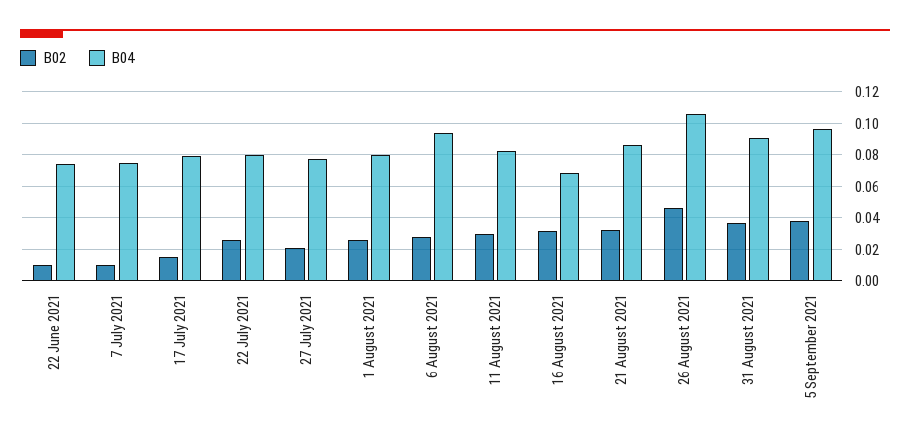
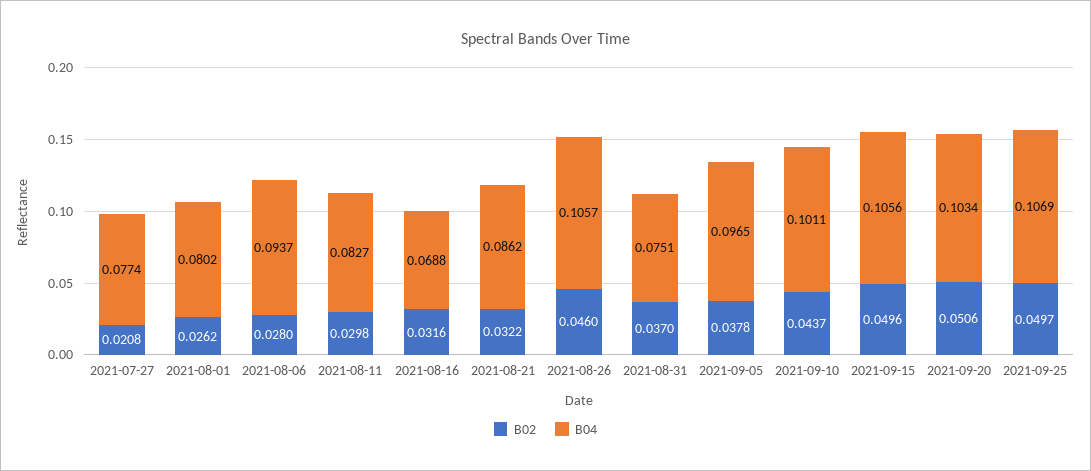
B02, 22 June 2021: 0.01 -> none
B04, 22 June 2021: 0.075 -> none
B02, 7 July 2021: 0.01 -> none
B04, 7 July 2021: 0.075 -> none
B02, 17 July 2021: 0.015 -> none
B04, 17 July 2021: 0.08 -> none
B02, 22 July 2021: 0.025 -> none
B04, 22 July 2021: 0.08 -> none
B04, 31 August 2021: 0.09 -> 0.0751
B02, 2021-09-10: none -> 0.0437
B04, 2021-09-10: none -> 0.1011
B02, 2021-09-15: none -> 0.0496
B04, 2021-09-15: none -> 0.1056
B02, 2021-09-20: none -> 0.0506
B04, 2021-09-20: none -> 0.1034
B02, 2021-09-25: none -> 0.0497
B04, 2021-09-25: none -> 0.1069

